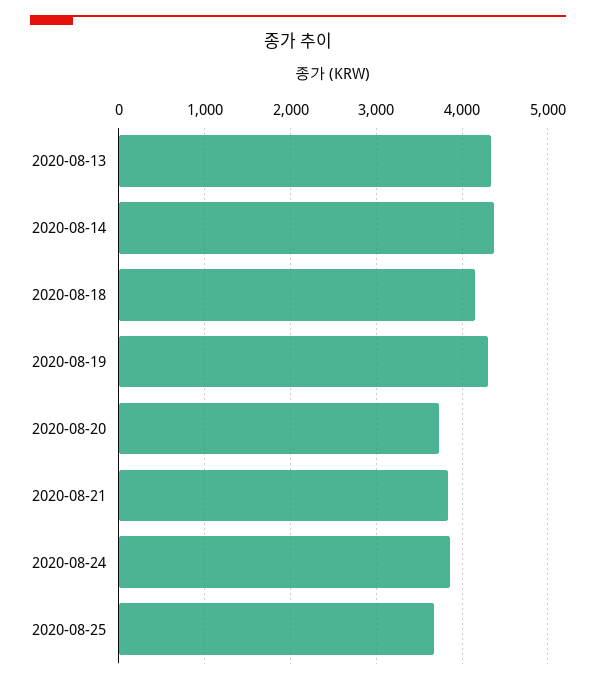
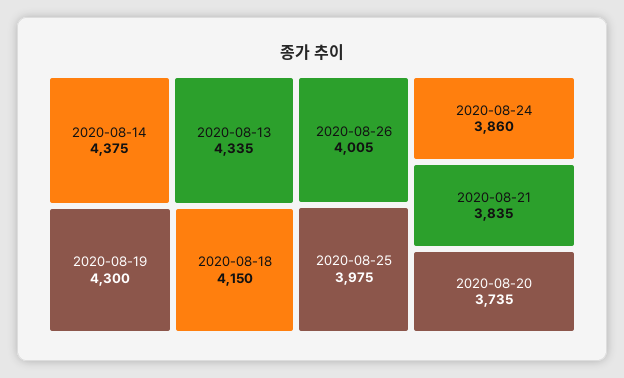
2020-08-25: 3700 -> 3975
2020-08-26: none -> 4005

